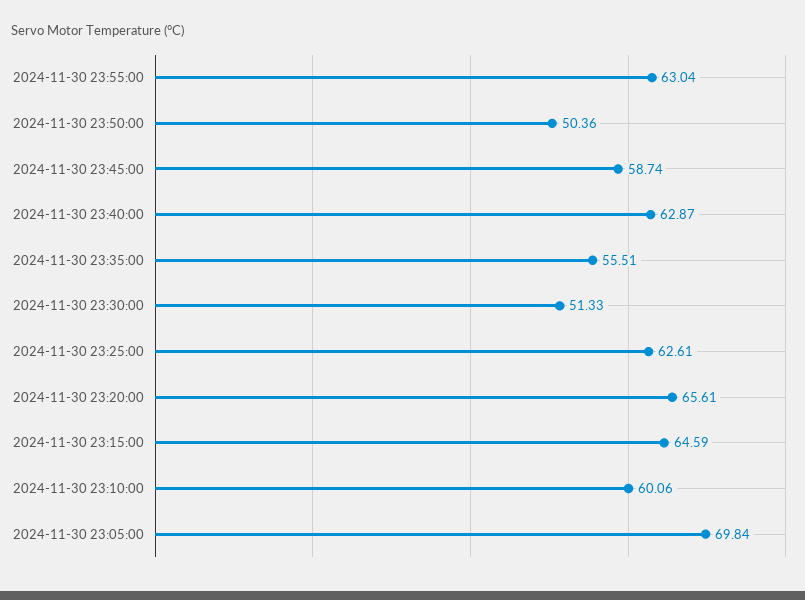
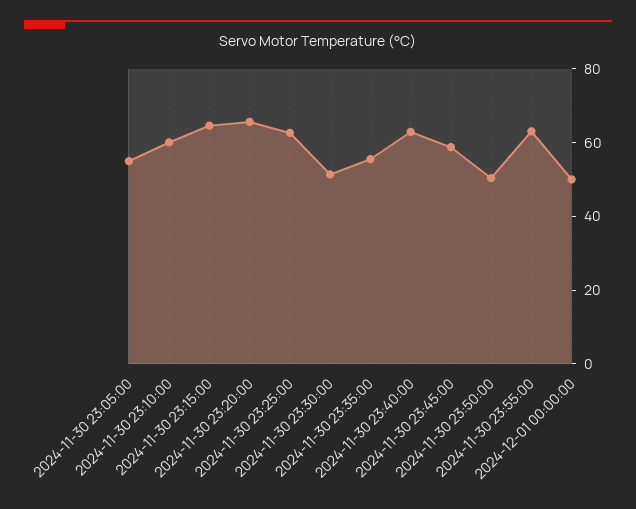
2024-11-30 23:05:00: 69.84 -> 55
2024-12-01 00:00:00: none -> 50

